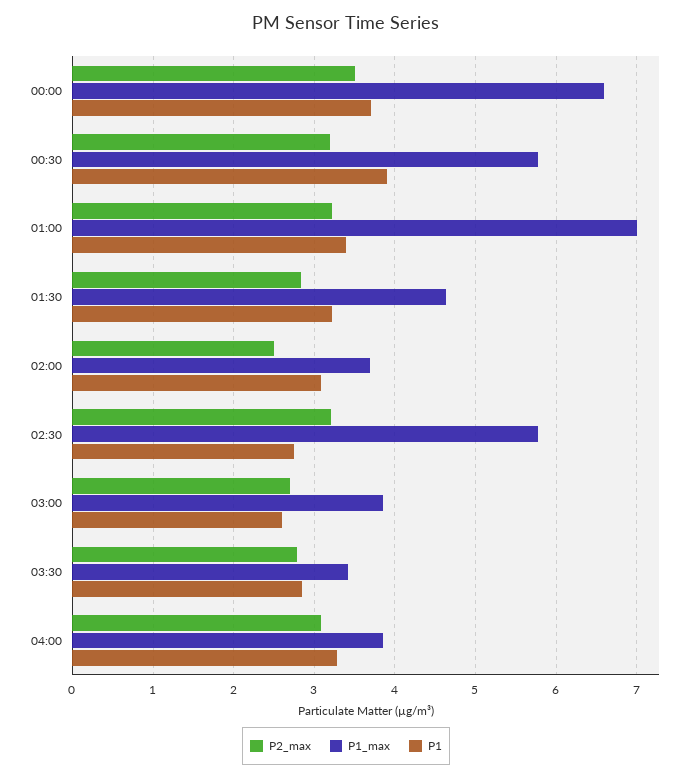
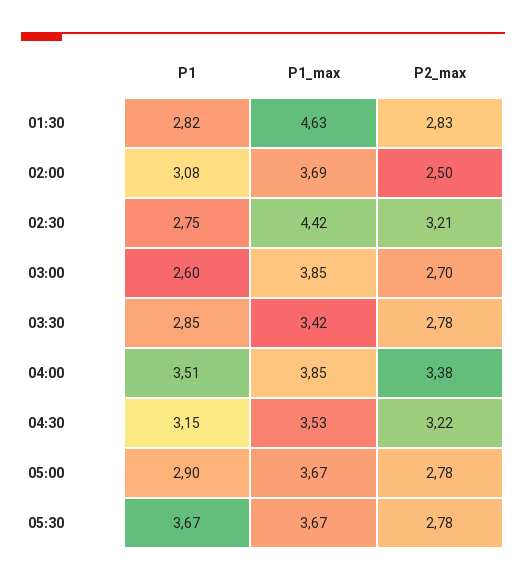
P2_max, 00:00: 3.5 -> none
P1_max, 00:00: 6.6 -> none
P1, 00:00: 3.7 -> none
P2_max, 00:30: 3.2 -> none
P1_max, 00:30: 5.8 -> none
P1, 00:30: 3.9 -> none
P2_max, 01:00: 3.2 -> none
P1_max, 01:00: 7 -> none
P1, 01:00: 3.4 -> none
P1, 01:30: 3.2 -> 2.82
P1_max, 02:30: 5.8 -> 4.42
P2_max, 04:00: 3.1 -> 3.38
P1, 04:00: 3.3 -> 3.51
P1, 04:30: none -> 3.15
P1_max, 04:30: none -> 3.53
P2_max, 04:30: none -> 3.22
P1, 05:00: none -> 2.9
P1_max, 05:00: none -> 3.67
P2_max, 05:00: none -> 2.78
P1, 05:30: none -> 3.67
P1_max, 05:30: none -> 3.67
P2_max, 05:30: none -> 2.78

